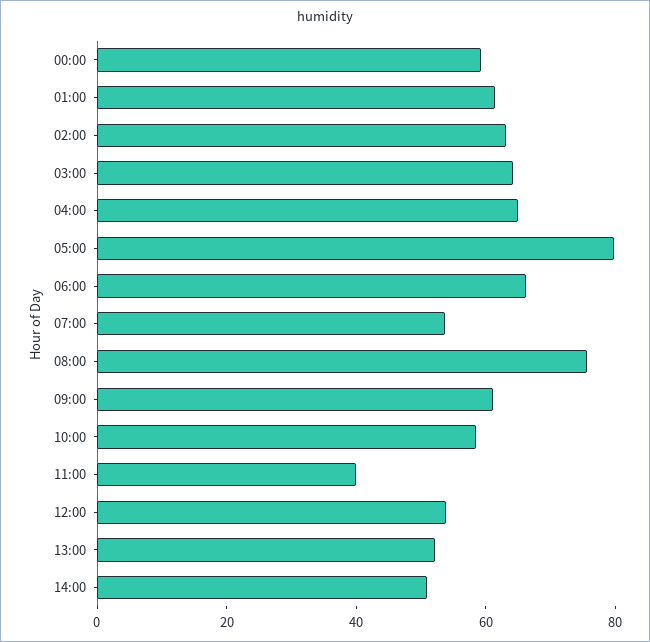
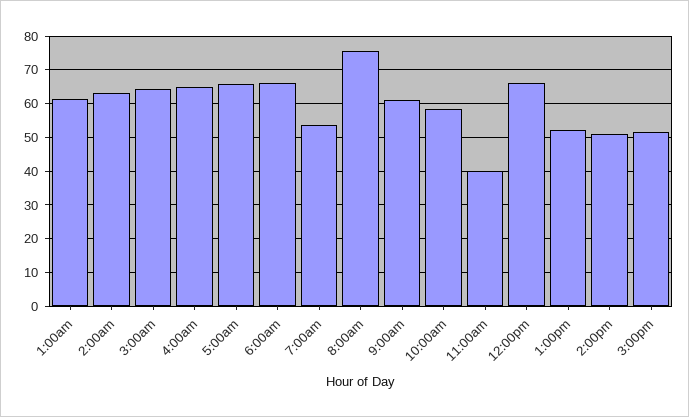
00:00: 60 -> none
05:00: 80 -> 66
12:00: 55 -> 66
3:00pm: none -> 52

